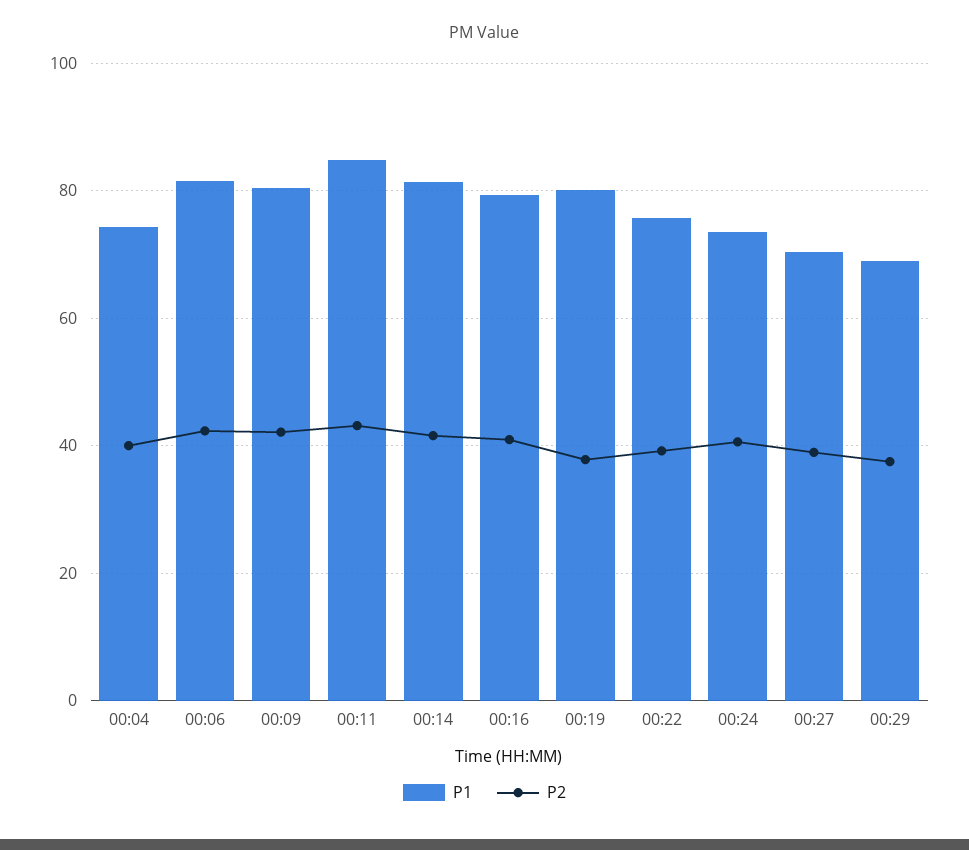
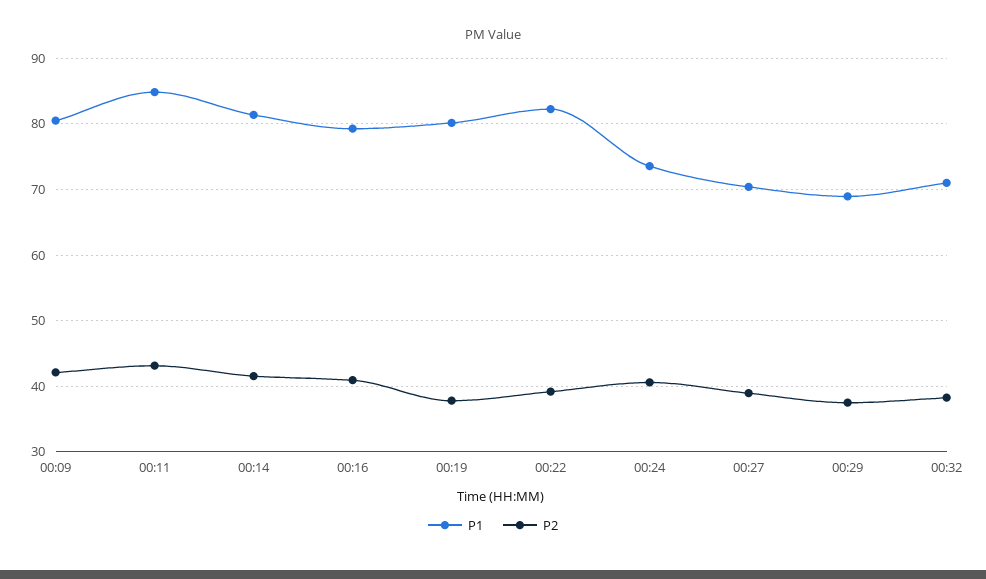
P1, 00:04: 74 -> none
P2, 00:04: 40 -> none
P1, 00:06: 82 -> none
P2, 00:06: 42 -> none
P1, 00:22: 76 -> 82
P1, 00:32: none -> 71
P2, 00:32: none -> 38

